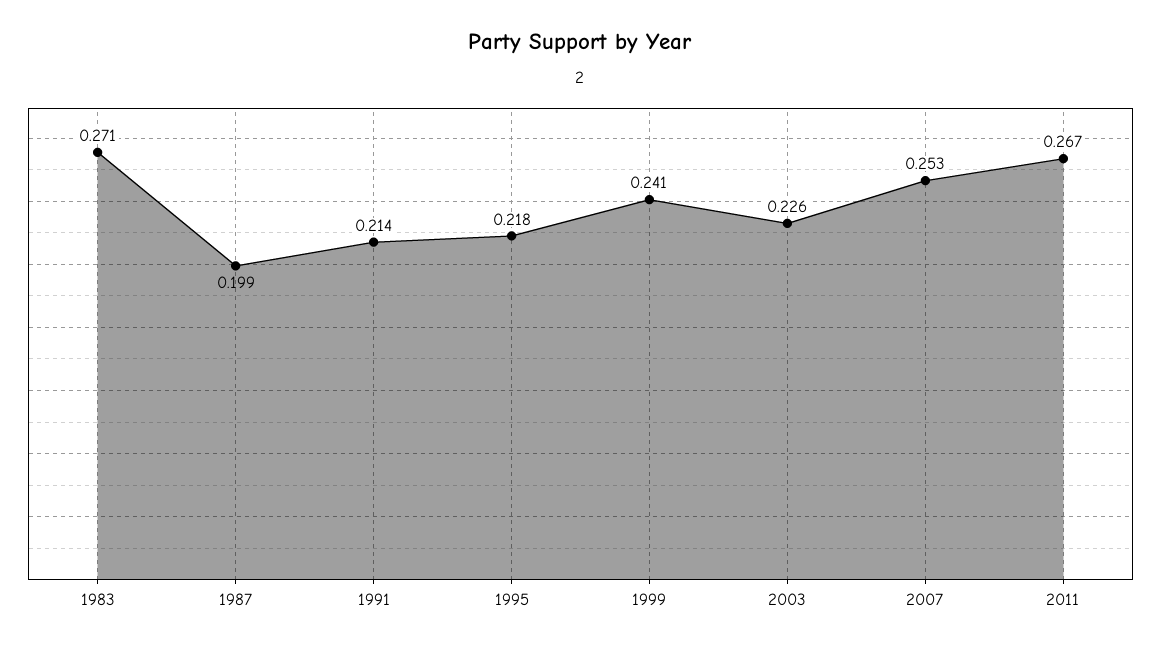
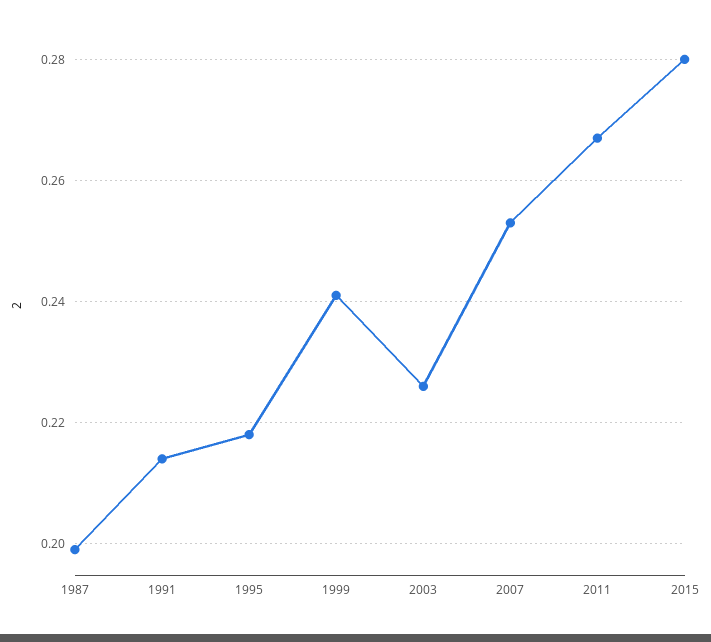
1983: 0.271 -> none
2015: none -> 0.28

